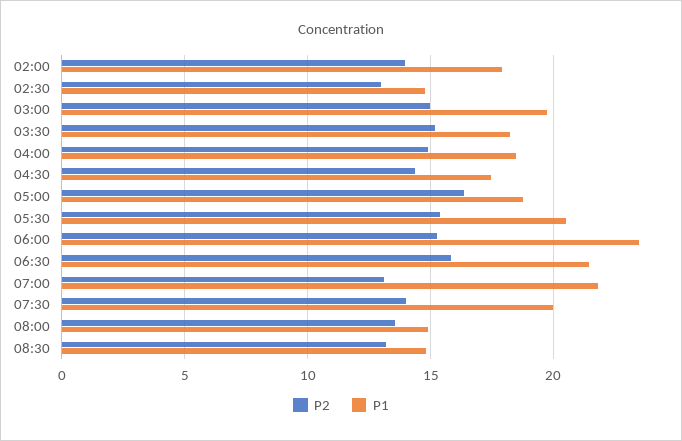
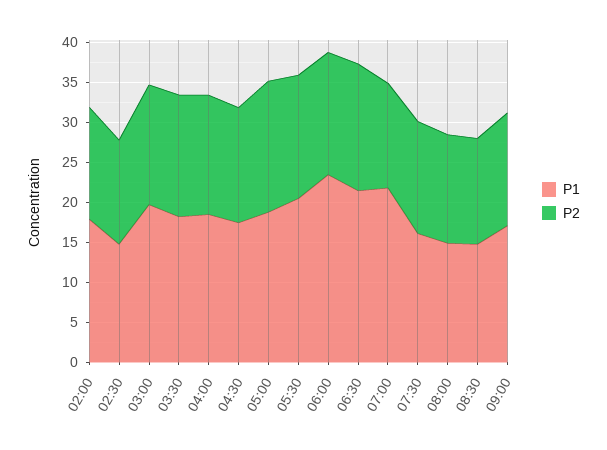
P1, 07:30: 20 -> 16
P1, 09:00: none -> 17
P2, 09:00: none -> 14

